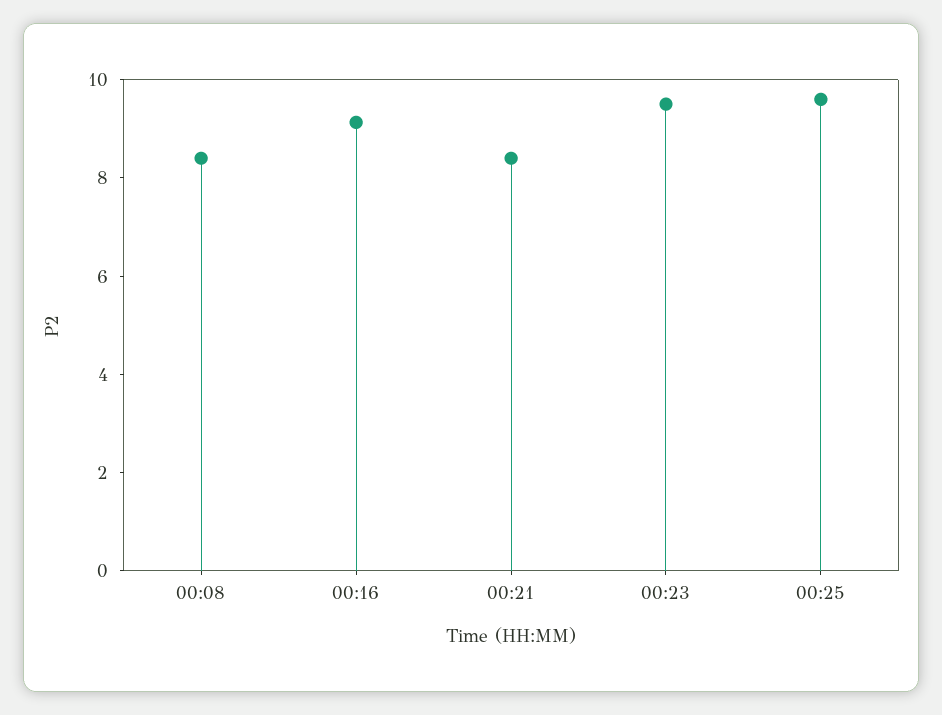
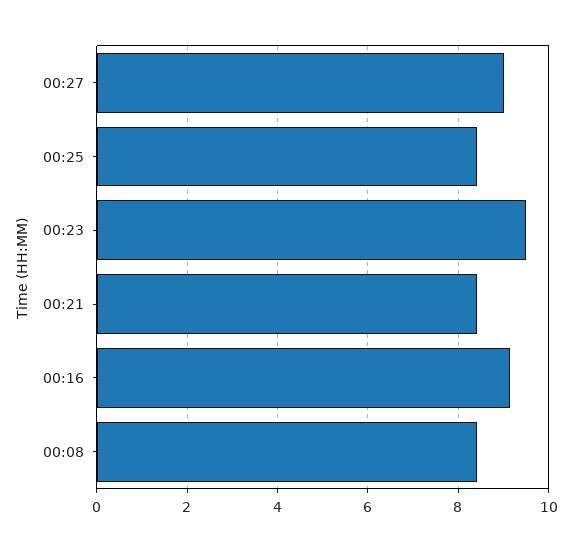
00:25: 9.5 -> 8.4
00:27: none -> 9

